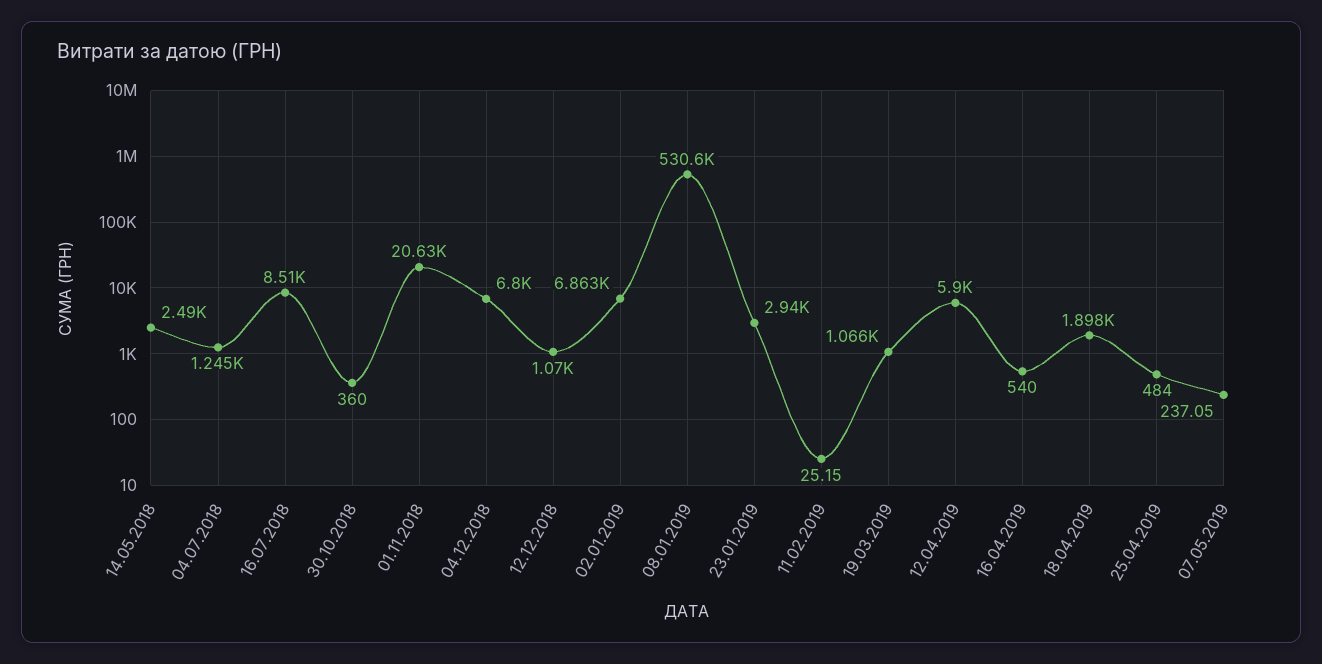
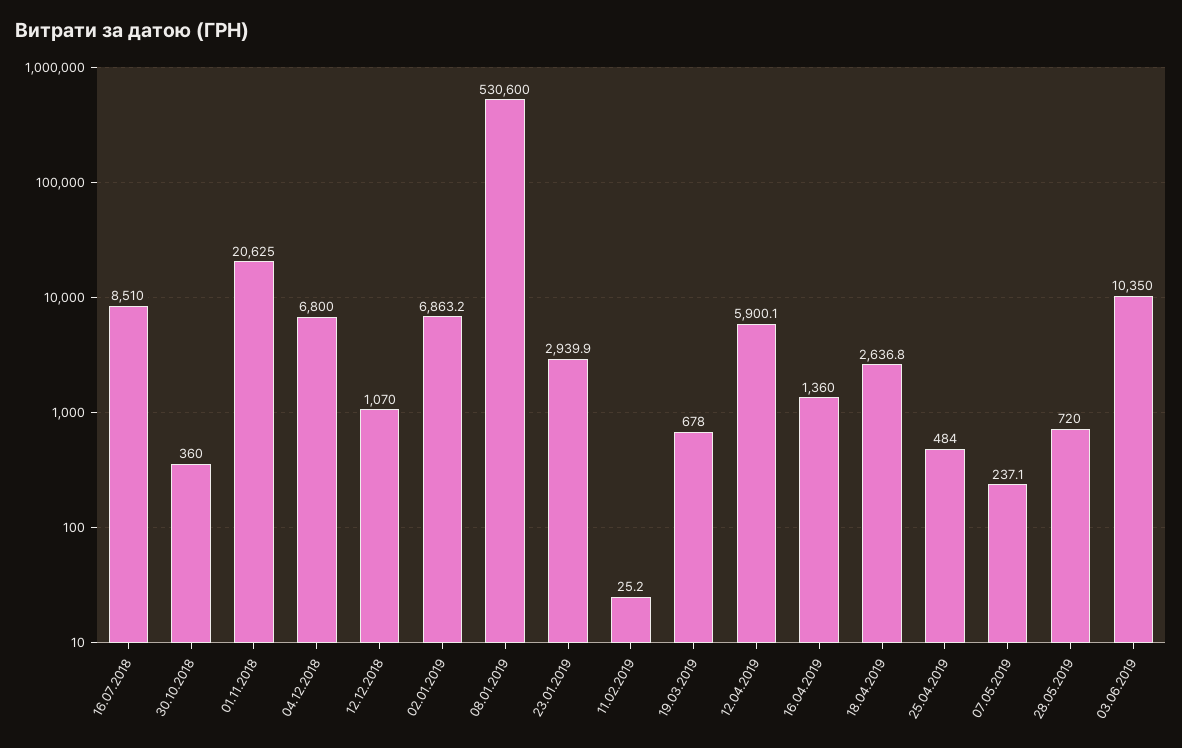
14.05.2018: 2490 -> none
04.07.2018: 1245 -> none
19.03.2019: 1066 -> 678
16.04.2019: 540 -> 1360
18.04.2019: 1898 -> 2636.8
28.05.2019: none -> 720
03.06.2019: none -> 10350

